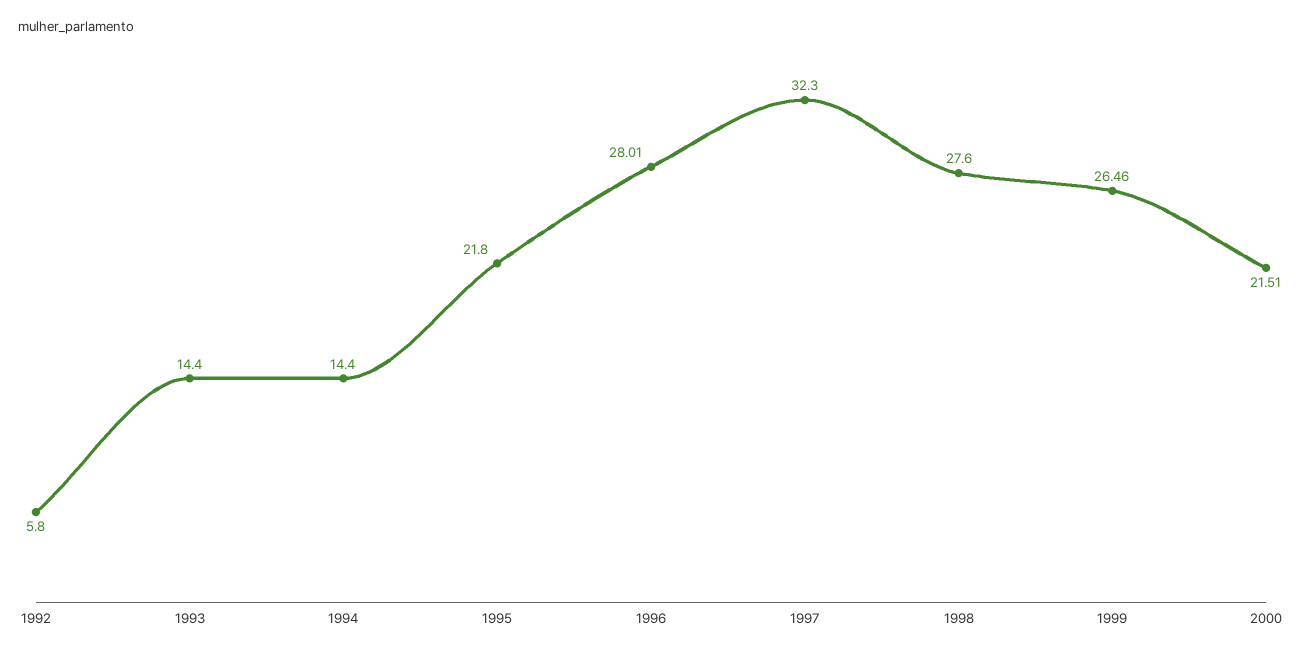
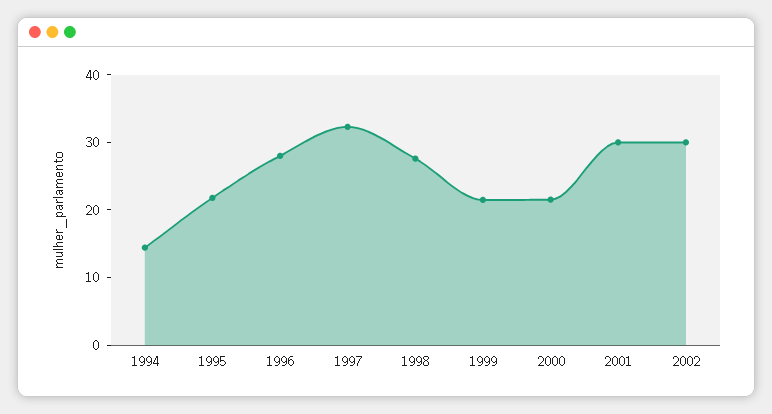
1992: 5.8 -> none
1993: 14.4 -> none
1999: 26.46 -> 22
2001: none -> 30
2002: none -> 30

